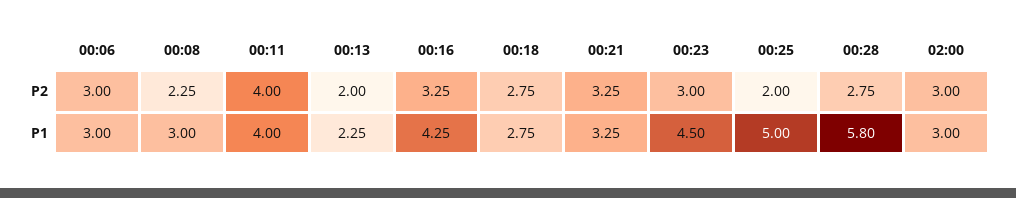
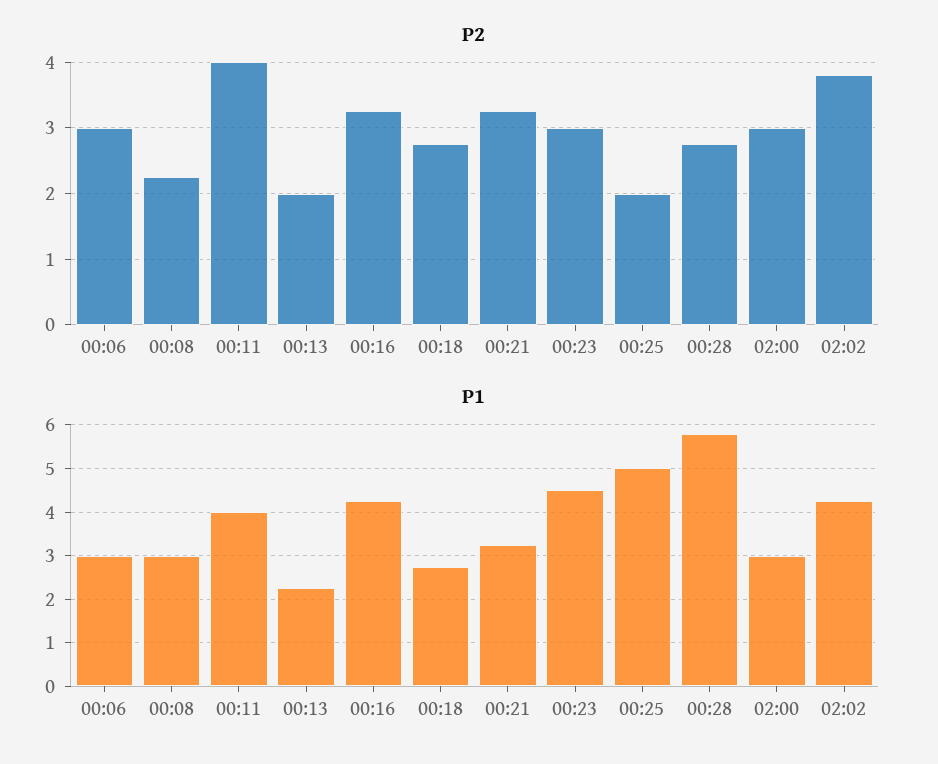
P2, 02:02: none -> 3.8
P1, 02:02: none -> 4.2

